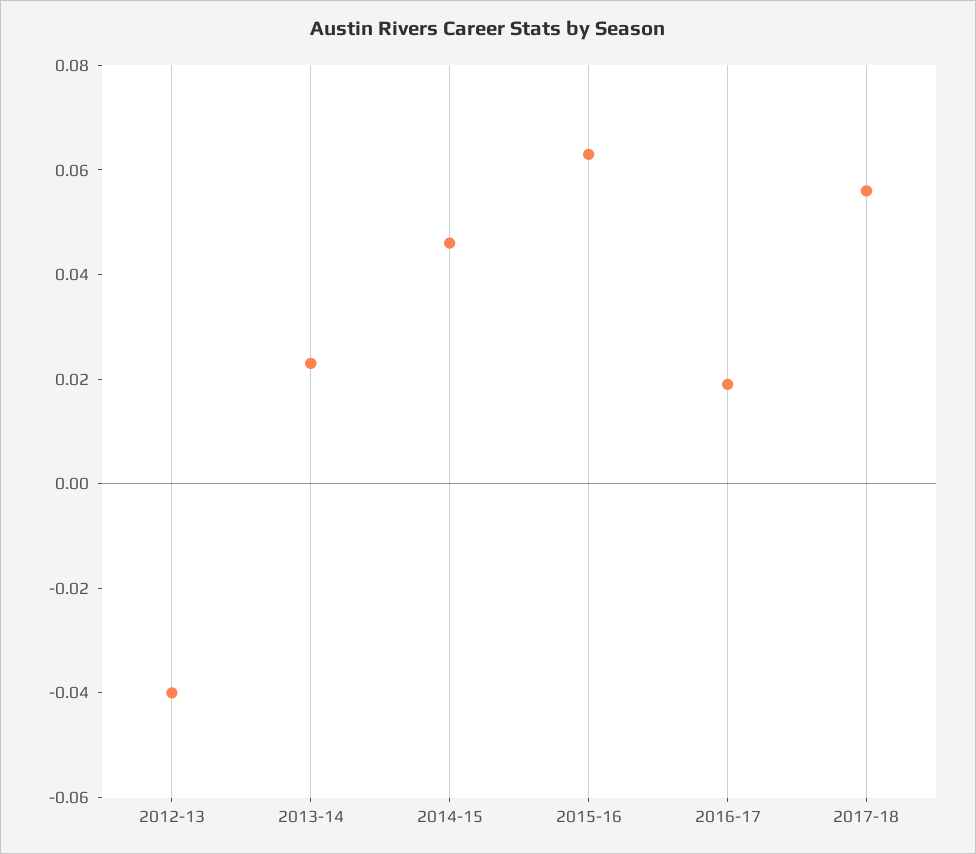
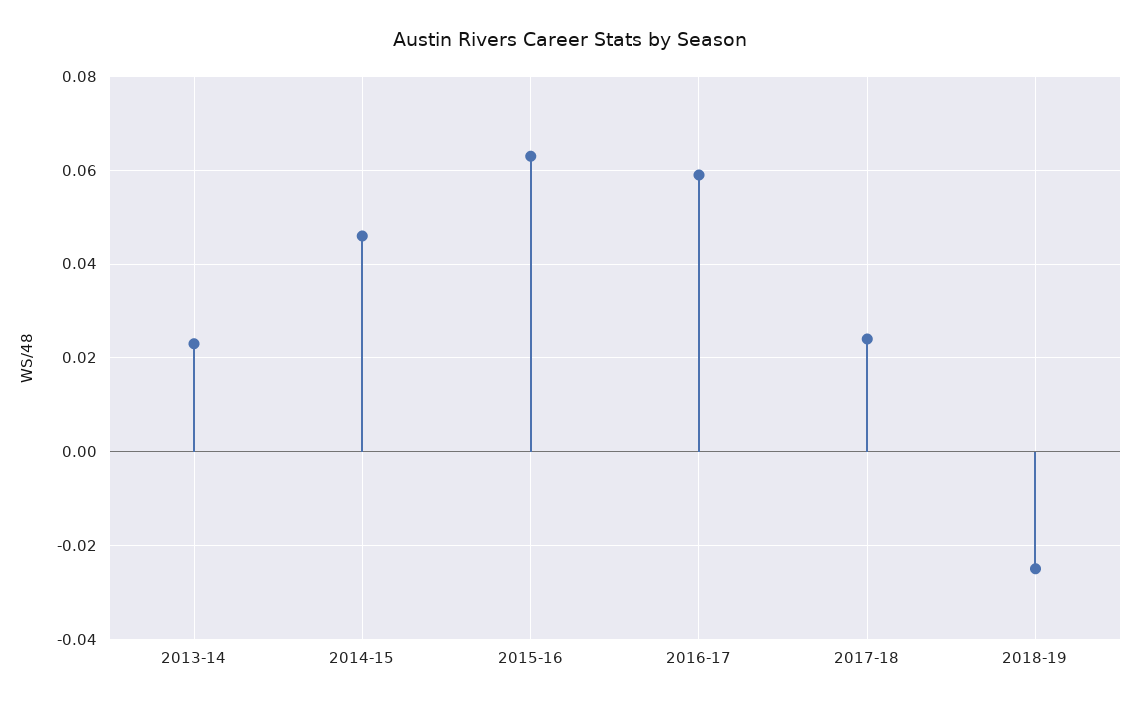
2012-13: -0.04 -> none
2016-17: 0.02 -> 0.06
2017-18: 0.055 -> 0.025
2018-19: none -> -0.025

